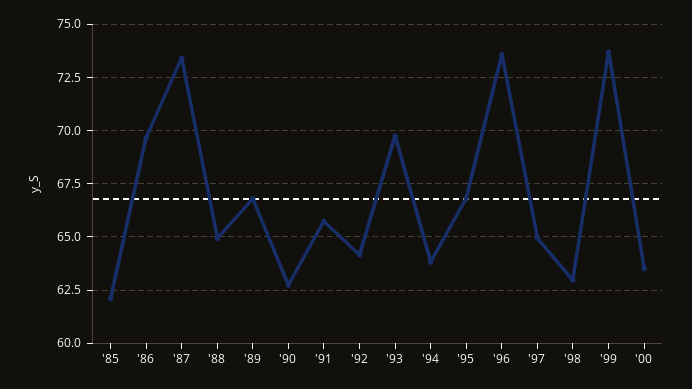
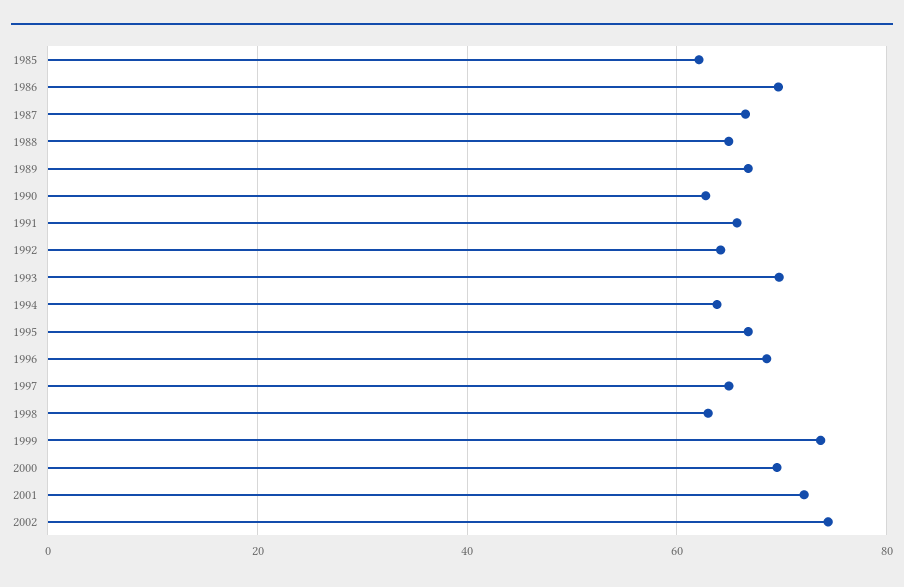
'87: 73.5 -> 66
'96: 73.5 -> 68
'00: 63.5 -> 70
2001: none -> 72
2002: none -> 74

